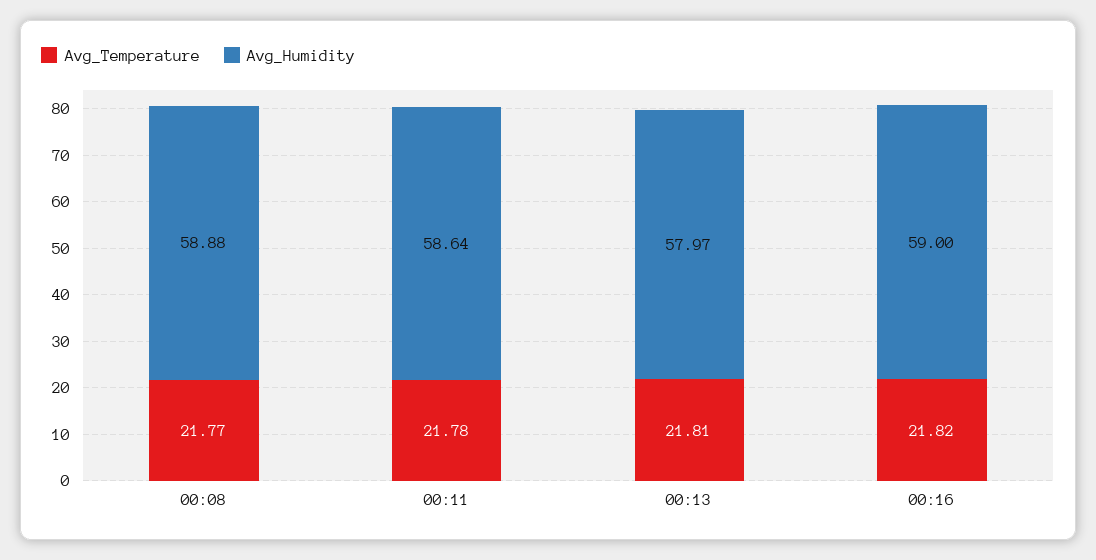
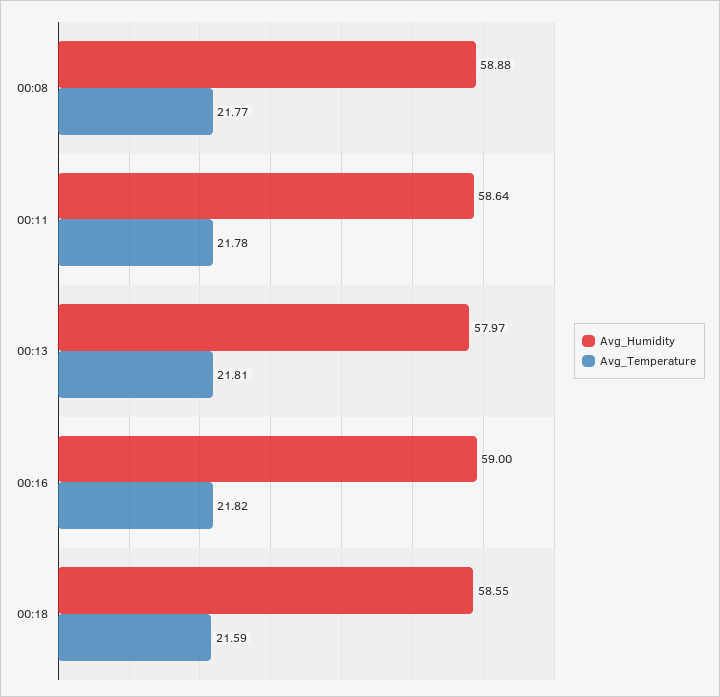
Avg_Humidity, 00:18: none -> 58.55
Avg_Temperature, 00:18: none -> 21.59

